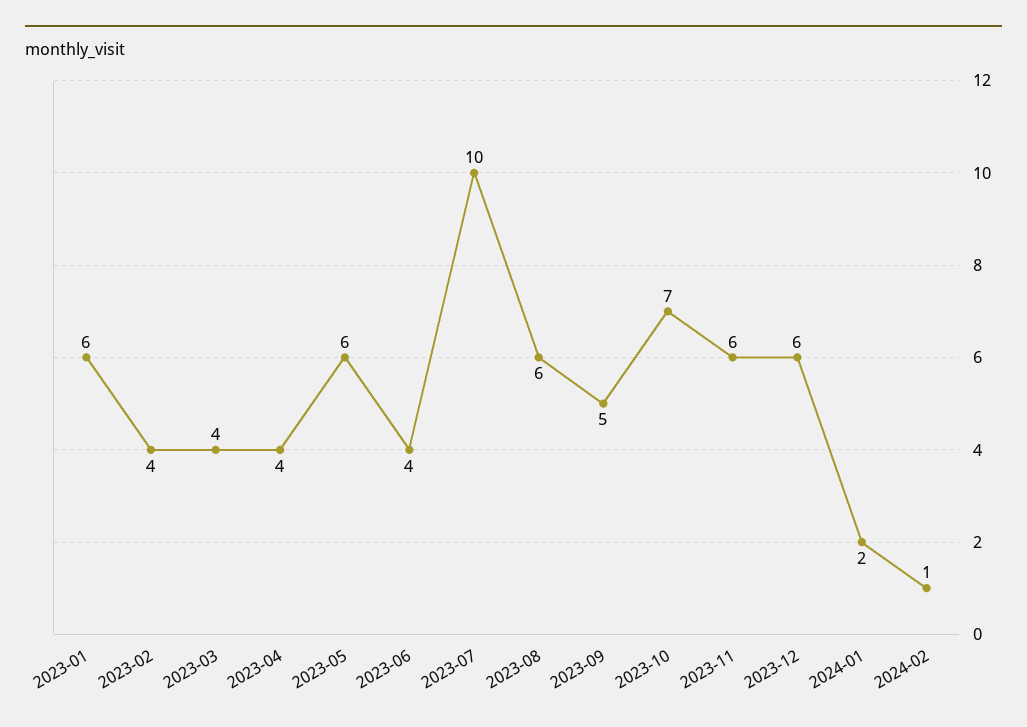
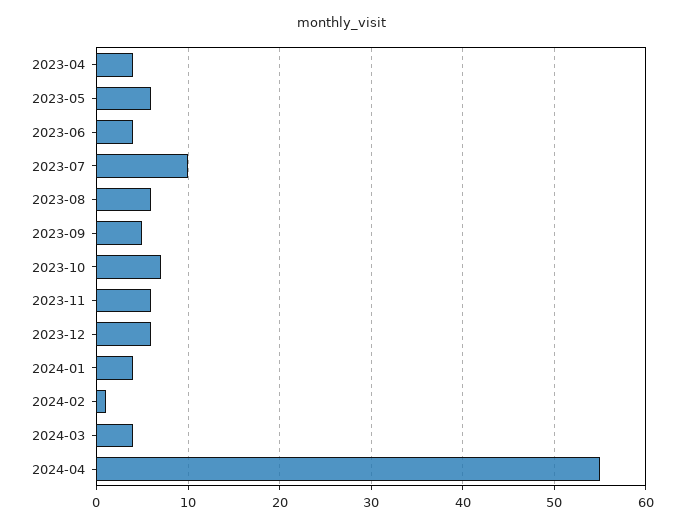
2023-01: 6 -> none
2023-02: 4 -> none
2023-03: 4 -> none
2024-01: 2 -> 4
2024-03: none -> 4
2024-04: none -> 55

